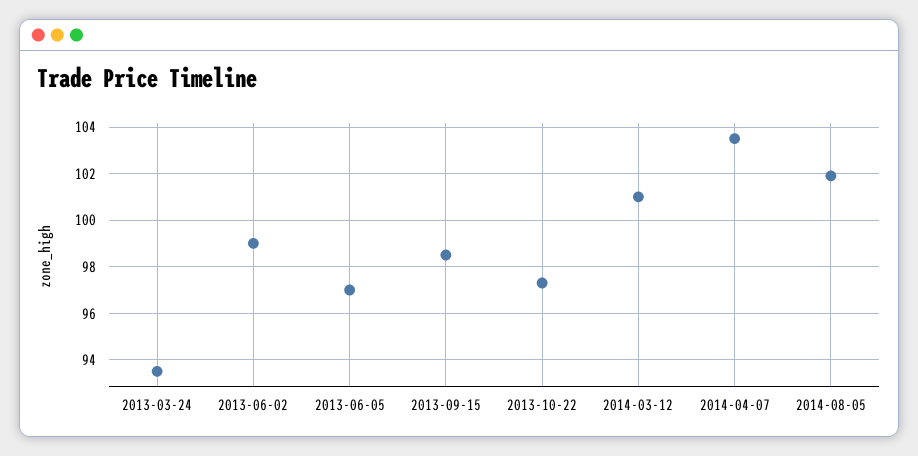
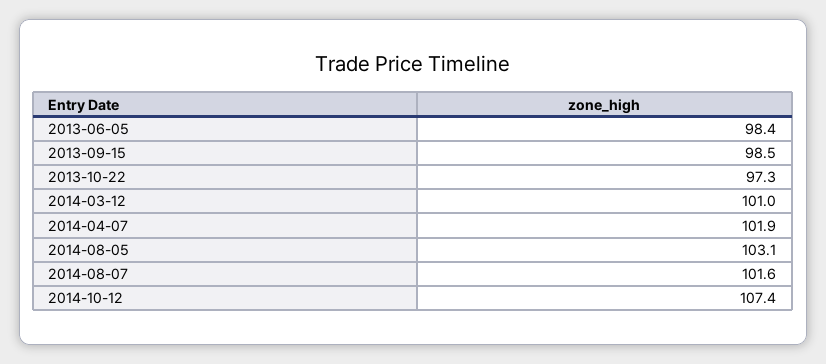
2013-03-24: 93.5 -> none
2013-06-02: 99 -> none
2013-06-05: 97 -> 98.4
2014-04-07: 103.5 -> 101.9
2014-08-05: 102 -> 103.1
2014-08-07: none -> 101.6
2014-10-12: none -> 107.4

